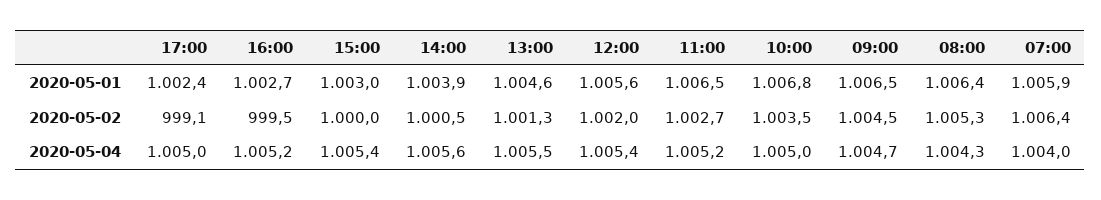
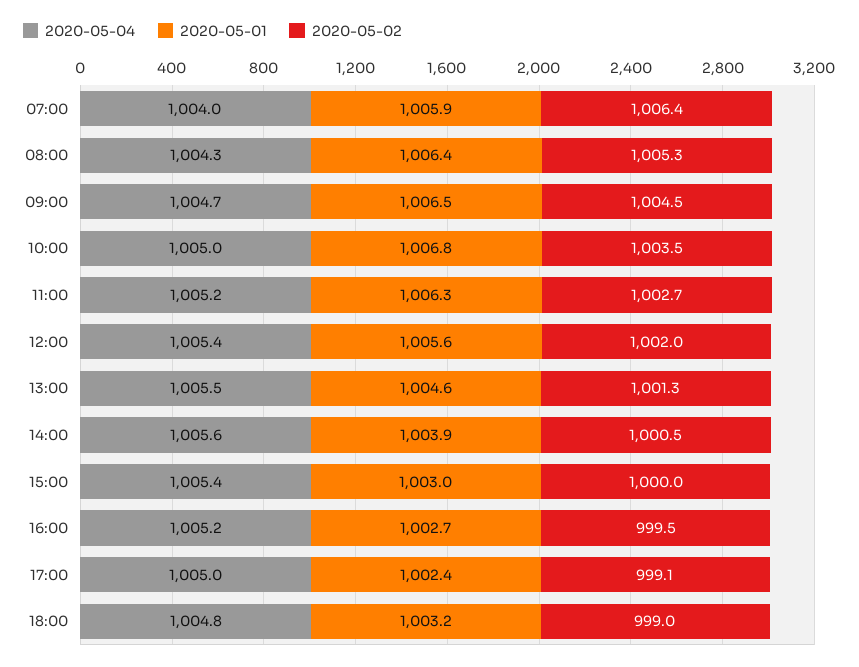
2020-05-01, 11:00: 1006.5 -> 1006.3
2020-05-04, 18:00: none -> 1004.8
2020-05-01, 18:00: none -> 1003.2
2020-05-02, 18:00: none -> 999

